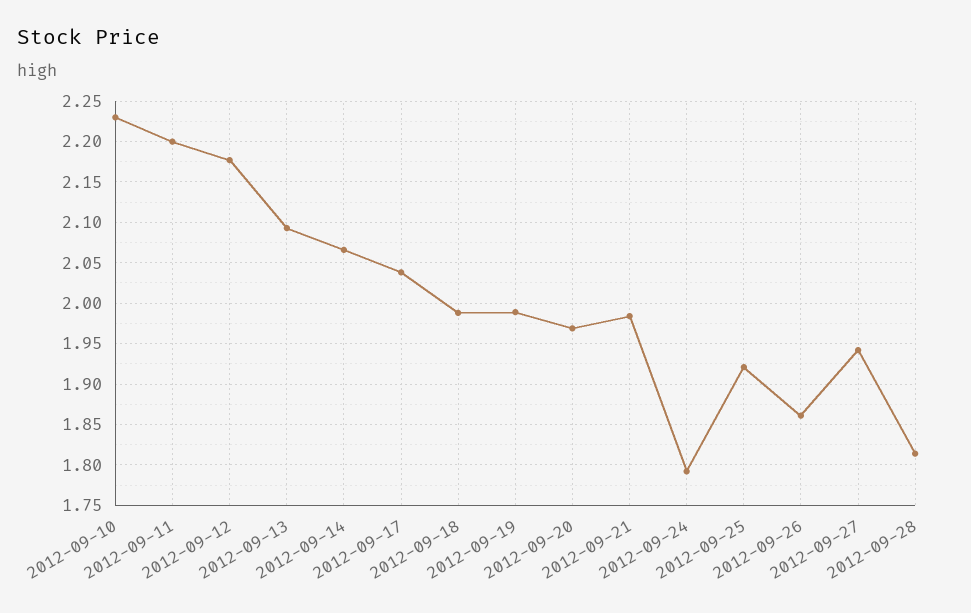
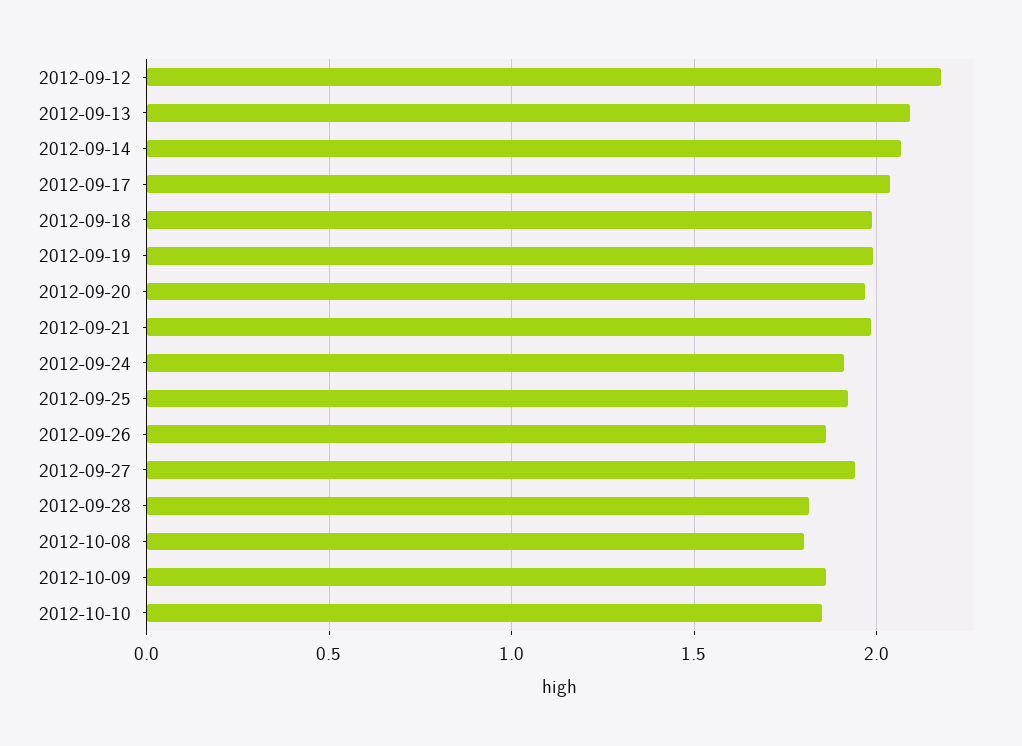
2012-09-10: 2.23 -> none
2012-09-11: 2.2 -> none
2012-09-24: 1.79 -> 1.9
2012-10-08: none -> 1.8
2012-10-09: none -> 1.85
2012-10-10: none -> 1.85

